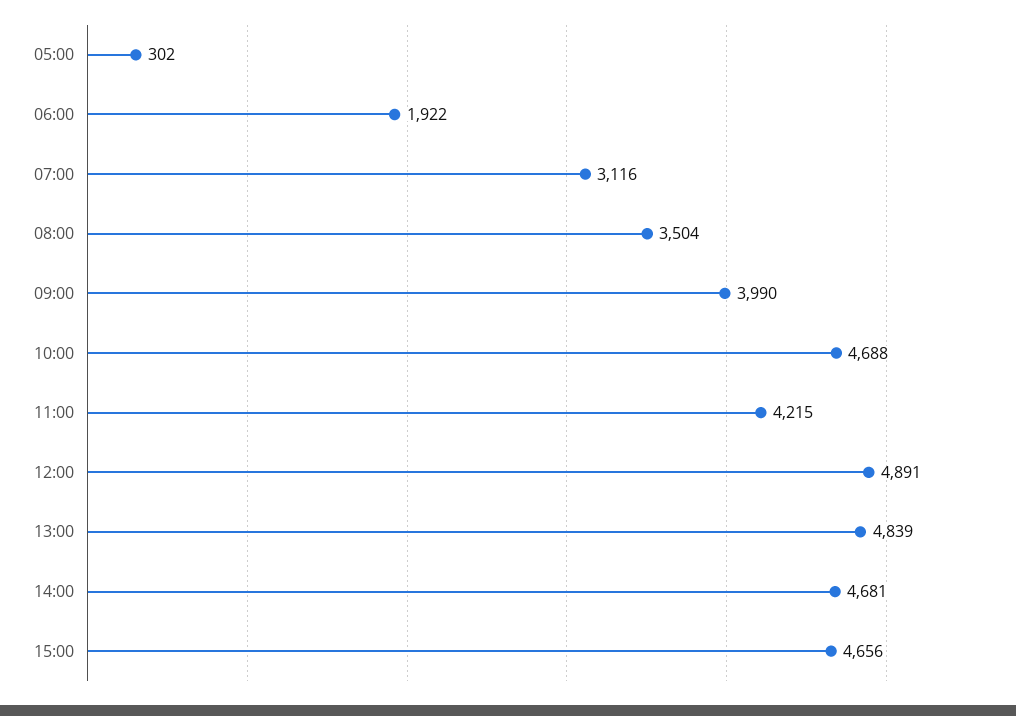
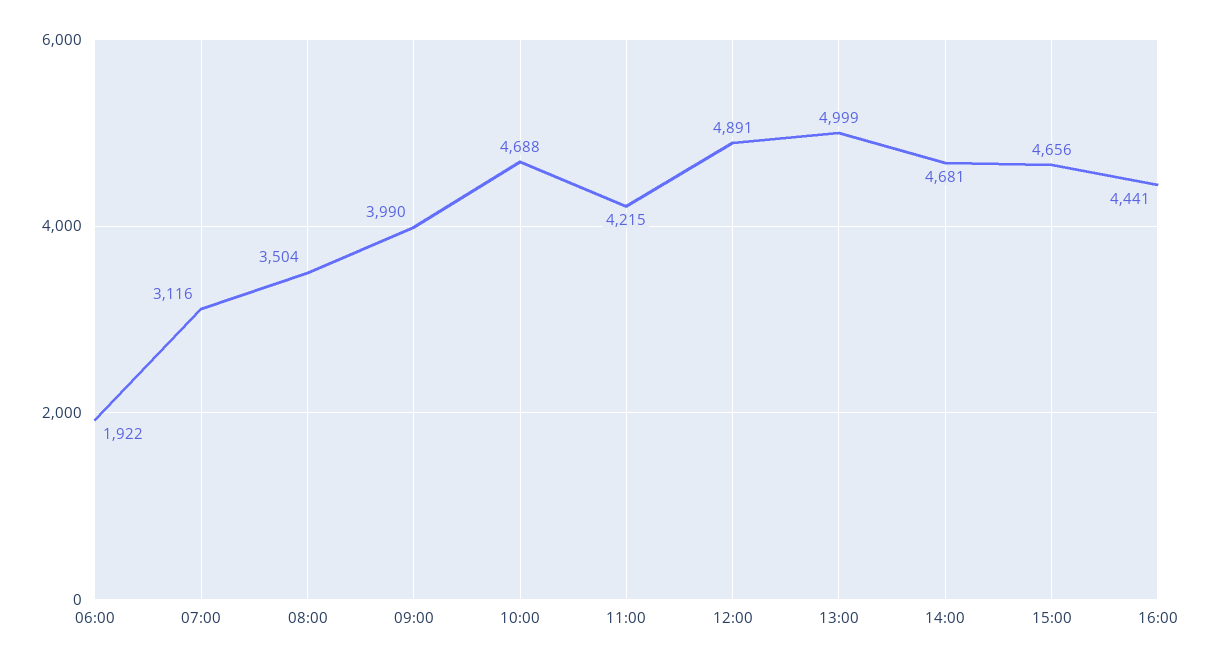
05:00: 302 -> none
13:00: 4839 -> 4999
16:00: none -> 4441

